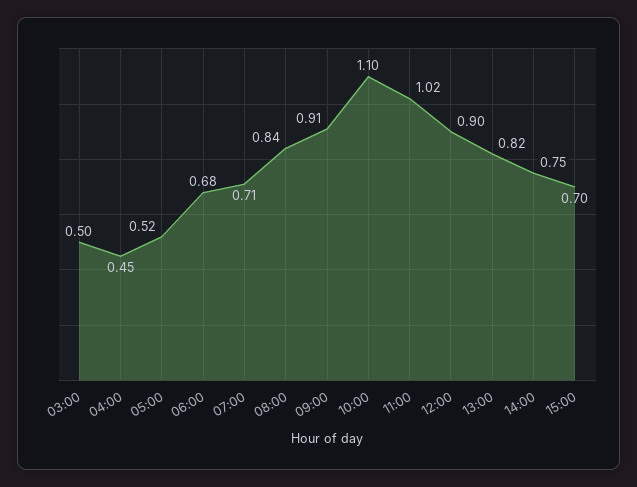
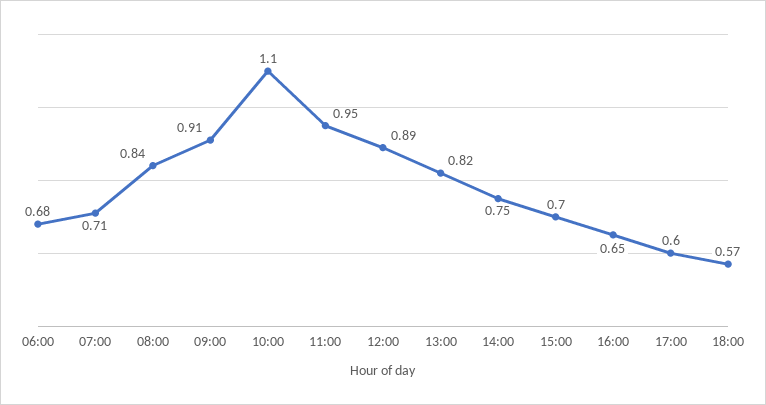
03:00: 0.5 -> none
04:00: 0.45 -> none
05:00: 0.52 -> none
11:00: 1.02 -> 0.95
12:00: 0.9 -> 0.89
16:00: none -> 0.65
17:00: none -> 0.6
18:00: none -> 0.57

